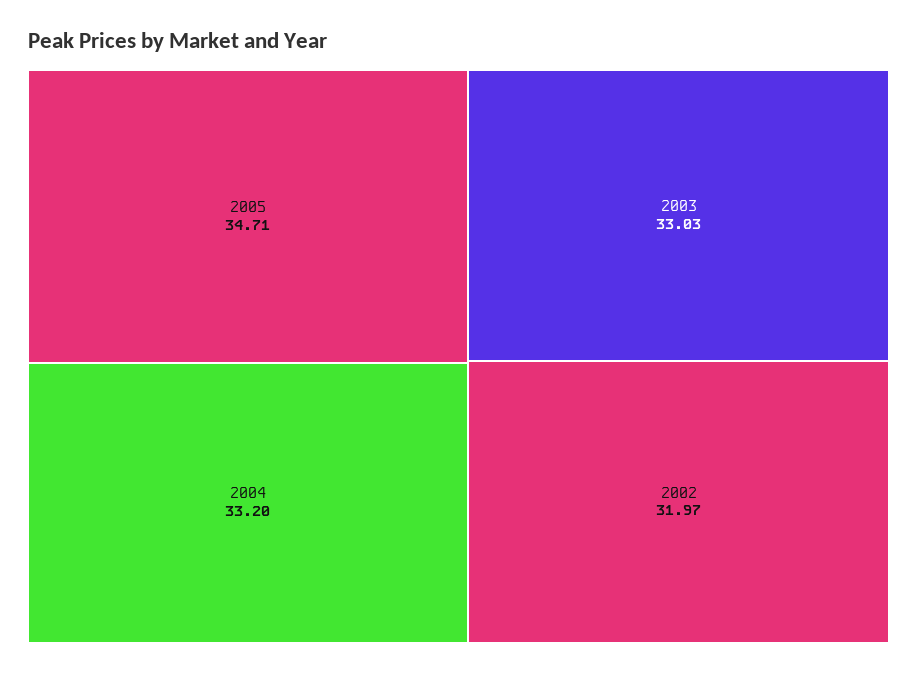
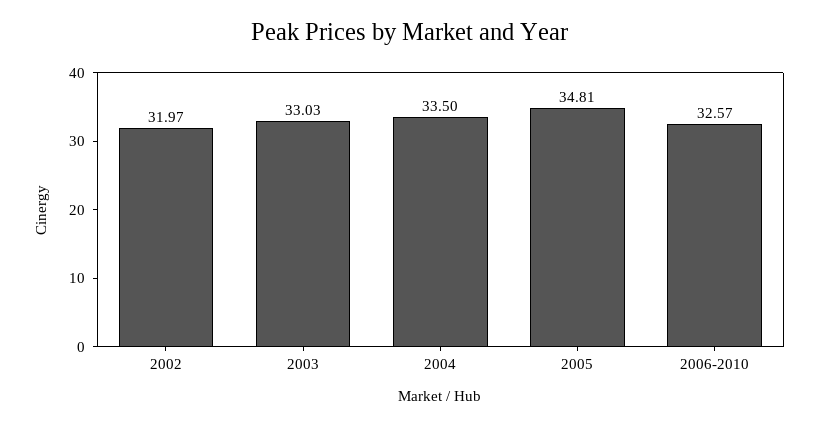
2005: 34.71 -> 34.81
2004: 33.2 -> 33.5
2006-2010: none -> 32.57

